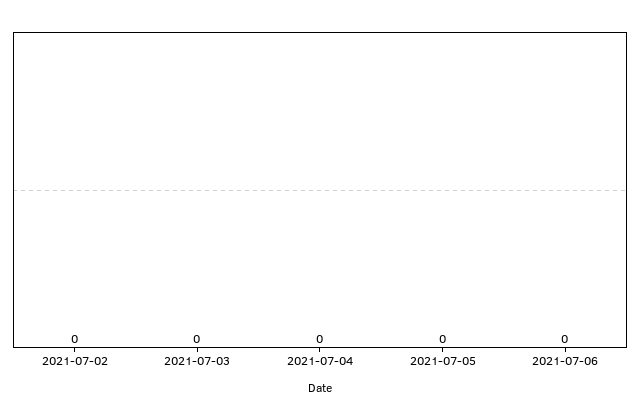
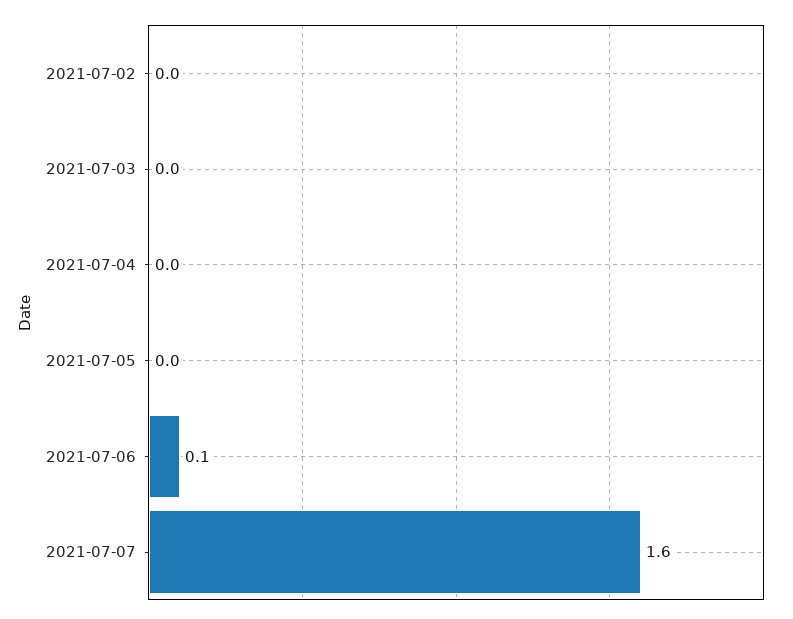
2021-07-06: 0 -> 0.1
2021-07-07: none -> 1.6

